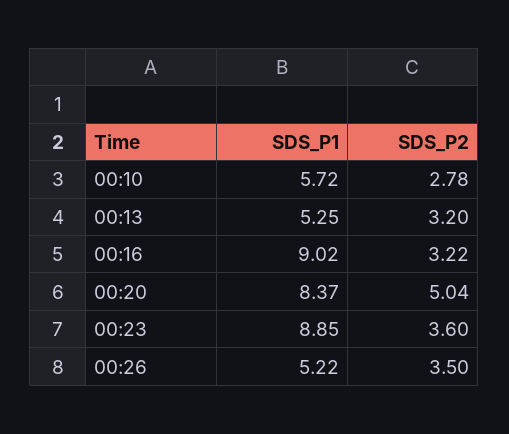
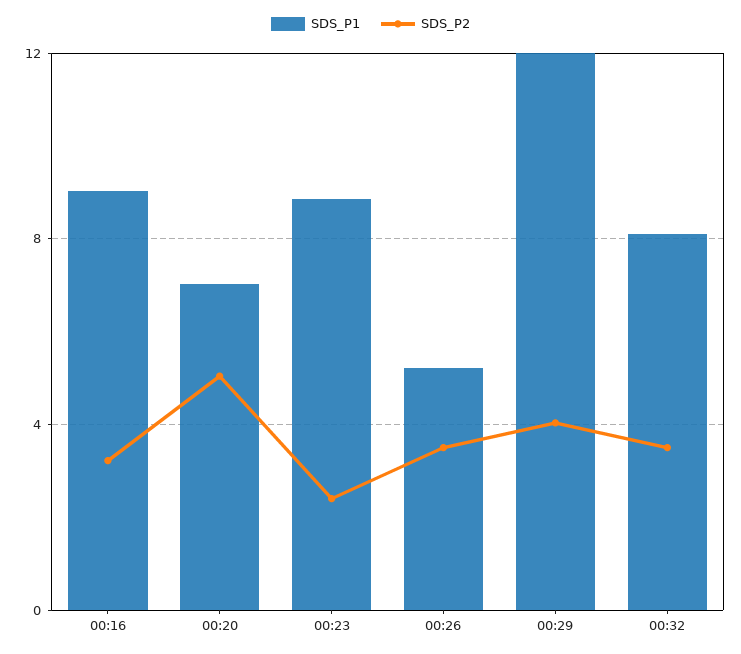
SDS_P1, 00:10: 5.72 -> none
SDS_P2, 00:10: 2.78 -> none
SDS_P1, 00:13: 5.25 -> none
SDS_P2, 00:13: 3.2 -> none
SDS_P1, 00:20: 8.37 -> 7
SDS_P2, 00:23: 3.6 -> 2.5
SDS_P1, 00:29: none -> 12
SDS_P2, 00:29: none -> 4
SDS_P1, 00:32: none -> 8
SDS_P2, 00:32: none -> 3.5

